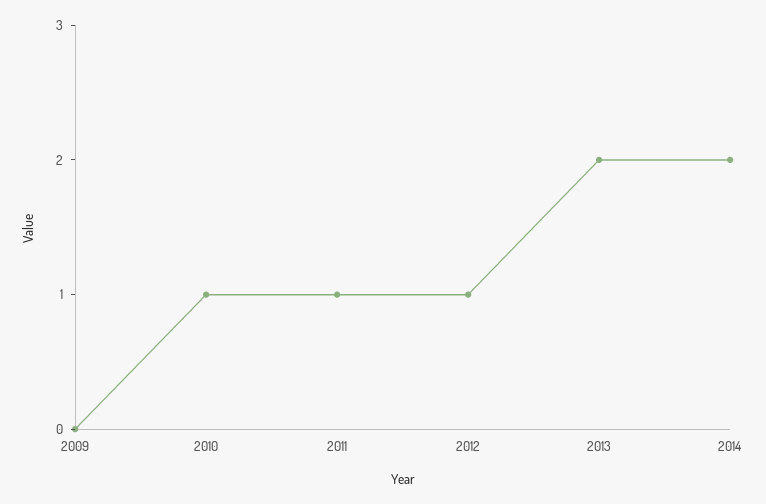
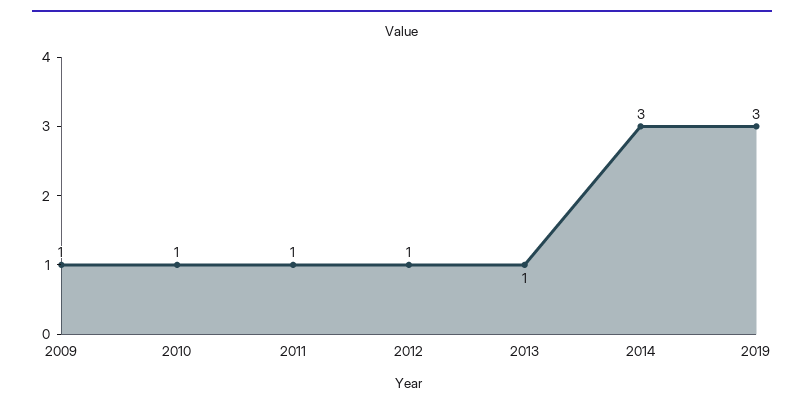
2009: 0 -> 1
2013: 2 -> 1
2014: 2 -> 3
2019: none -> 3

